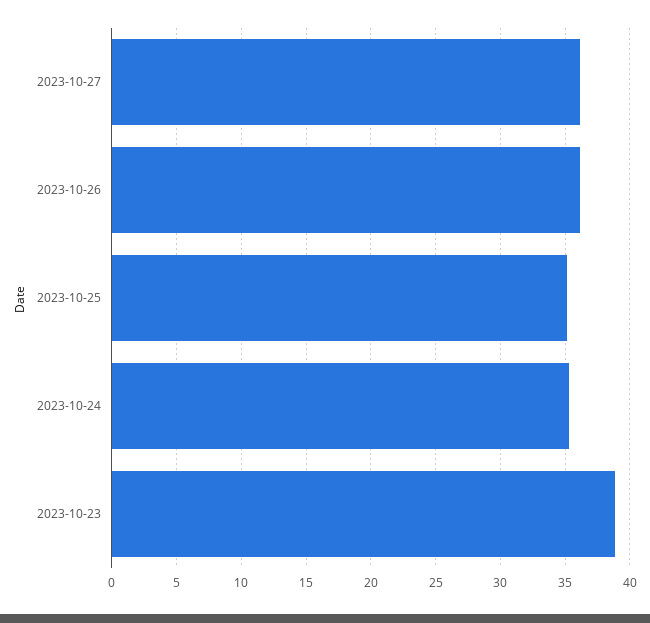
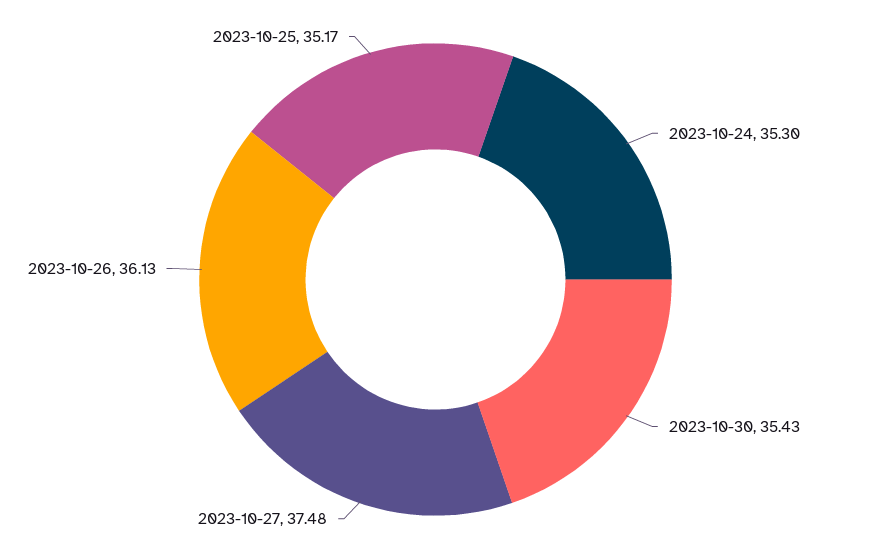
2023-10-27: 36 -> 37.48
2023-10-23: 39 -> none
2023-10-30: none -> 35.43

